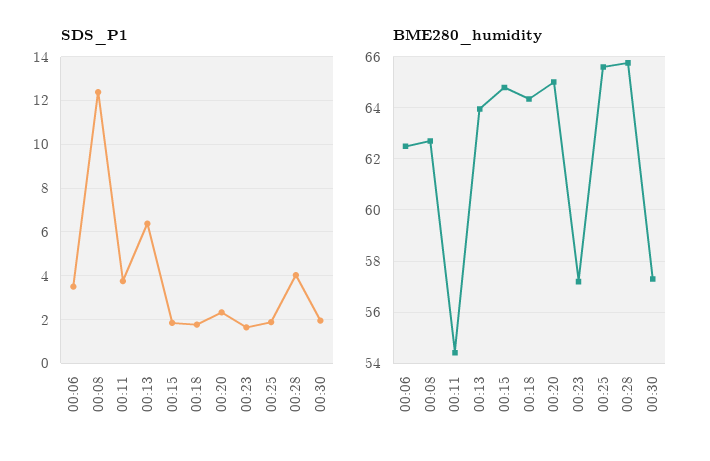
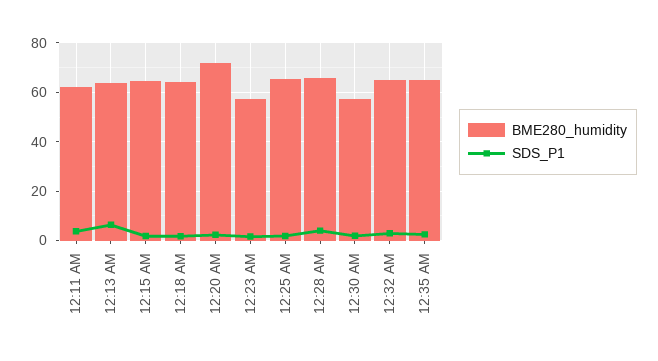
SDS_P1, 00:06: 3.5 -> none
SDS_P1, 00:08: 12.5 -> none
BME280_humidity, 00:06: 62.5 -> none
BME280_humidity, 00:08: 62.75 -> none
BME280_humidity, 00:11: 54.5 -> 62.5
BME280_humidity, 00:20: 65 -> 72.5
BME280_humidity, 12:32 AM: none -> 65
SDS_P1, 12:32 AM: none -> 2.5
BME280_humidity, 12:35 AM: none -> 65
SDS_P1, 12:35 AM: none -> 2.5

